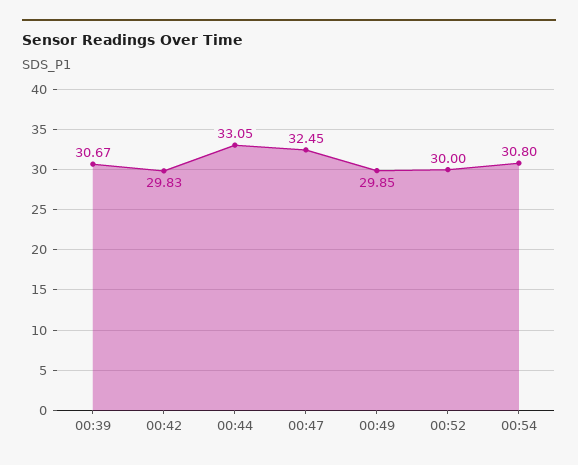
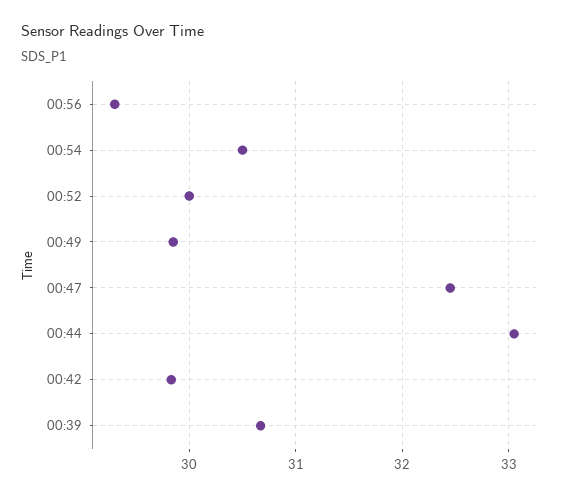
00:54: 30.8 -> 30.5
00:56: none -> 29.3

